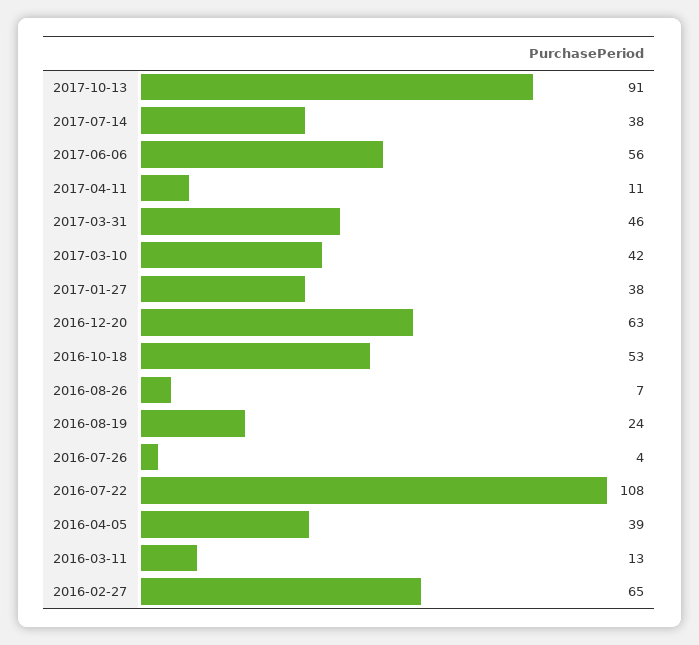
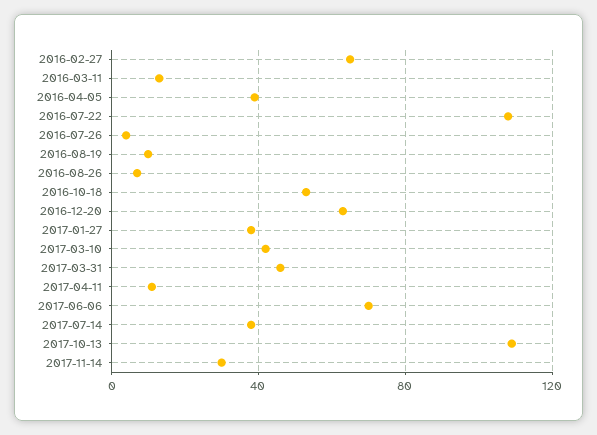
2017-10-13: 91 -> 110
2017-06-06: 56 -> 70
2016-08-19: 24 -> 10
2017-11-14: none -> 30

